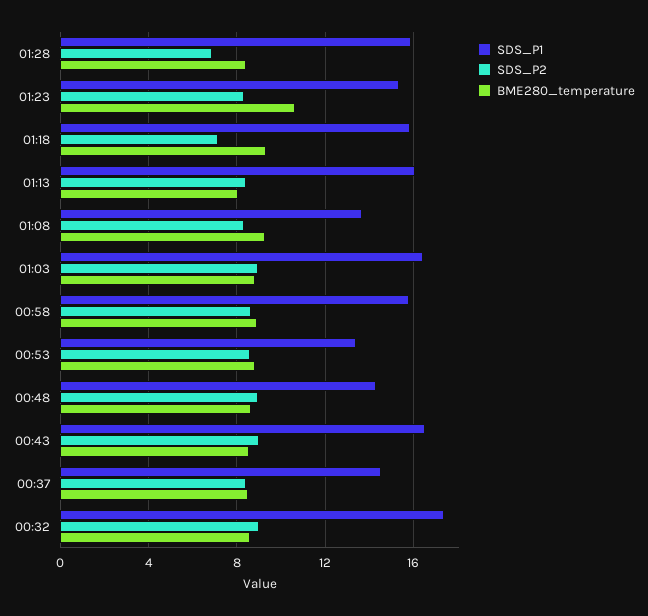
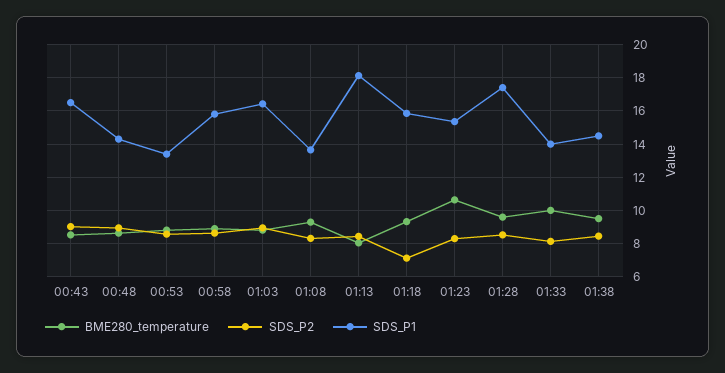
SDS_P1, 01:28: 16 -> 17.5
SDS_P2, 01:28: 7 -> 8.5
BME280_temperature, 01:28: 8.5 -> 9.5
SDS_P1, 01:13: 16 -> 18
SDS_P1, 00:37: 14.5 -> none
SDS_P2, 00:37: 8.5 -> none
BME280_temperature, 00:37: 8.5 -> none
SDS_P1, 00:32: 17.5 -> none
SDS_P2, 00:32: 9 -> none
BME280_temperature, 00:32: 8.5 -> none
BME280_temperature, 01:33: none -> 10
SDS_P2, 01:33: none -> 8
SDS_P1, 01:33: none -> 14
BME280_temperature, 01:38: none -> 9.5
SDS_P2, 01:38: none -> 8.5
SDS_P1, 01:38: none -> 14.5

